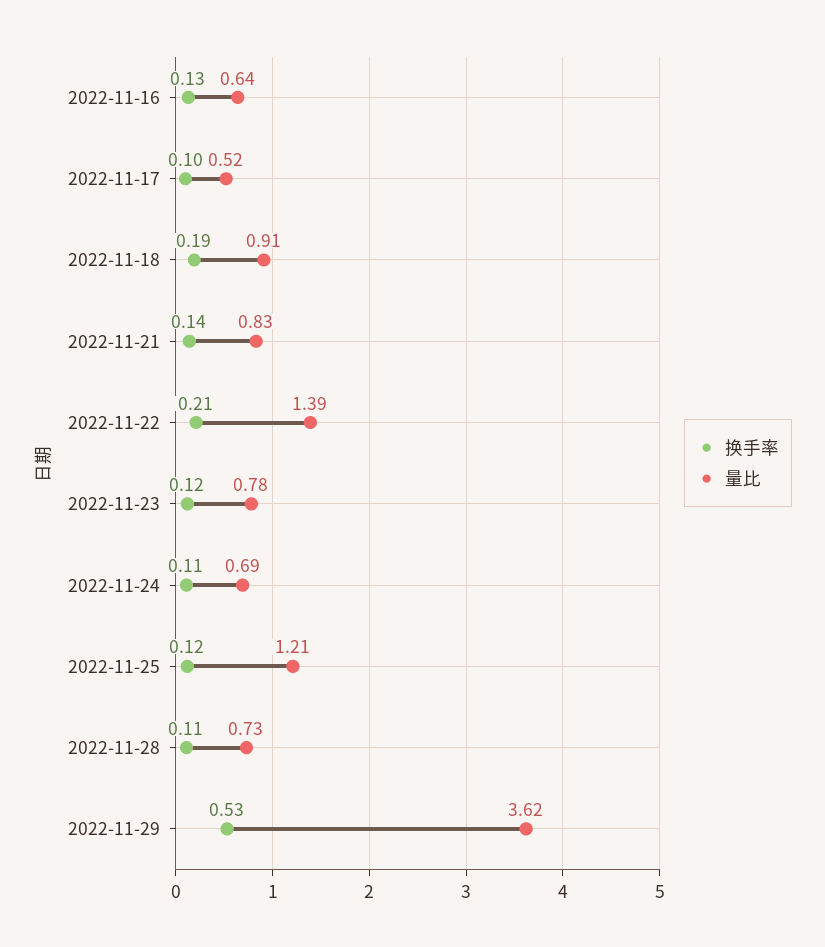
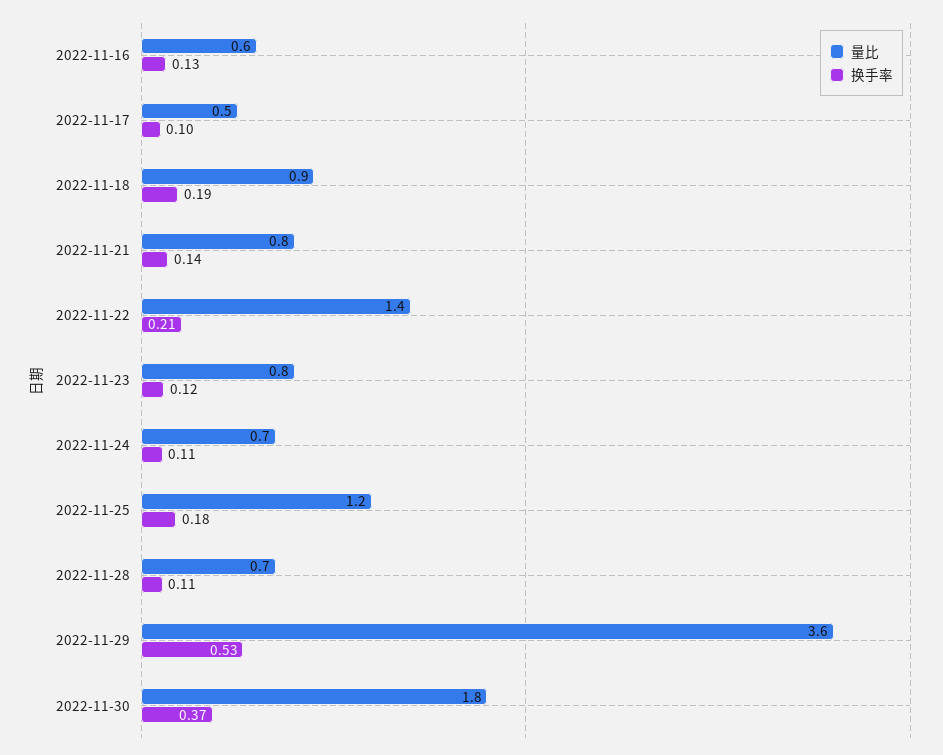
换手率, 2022-11-25: 0.12 -> 0.18
量比, 2022-11-30: none -> 1.8
换手率, 2022-11-30: none -> 0.37

